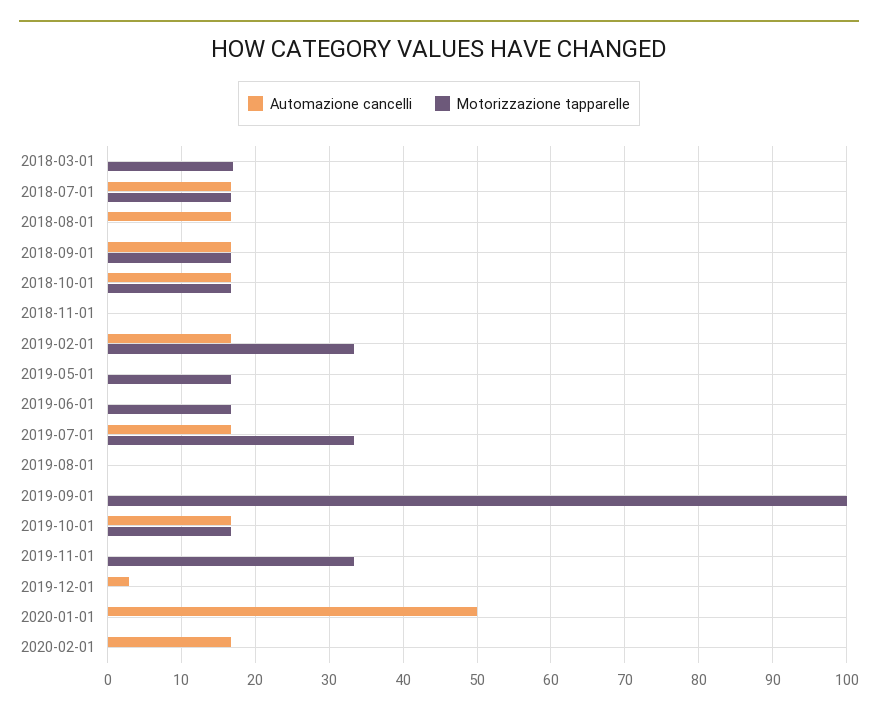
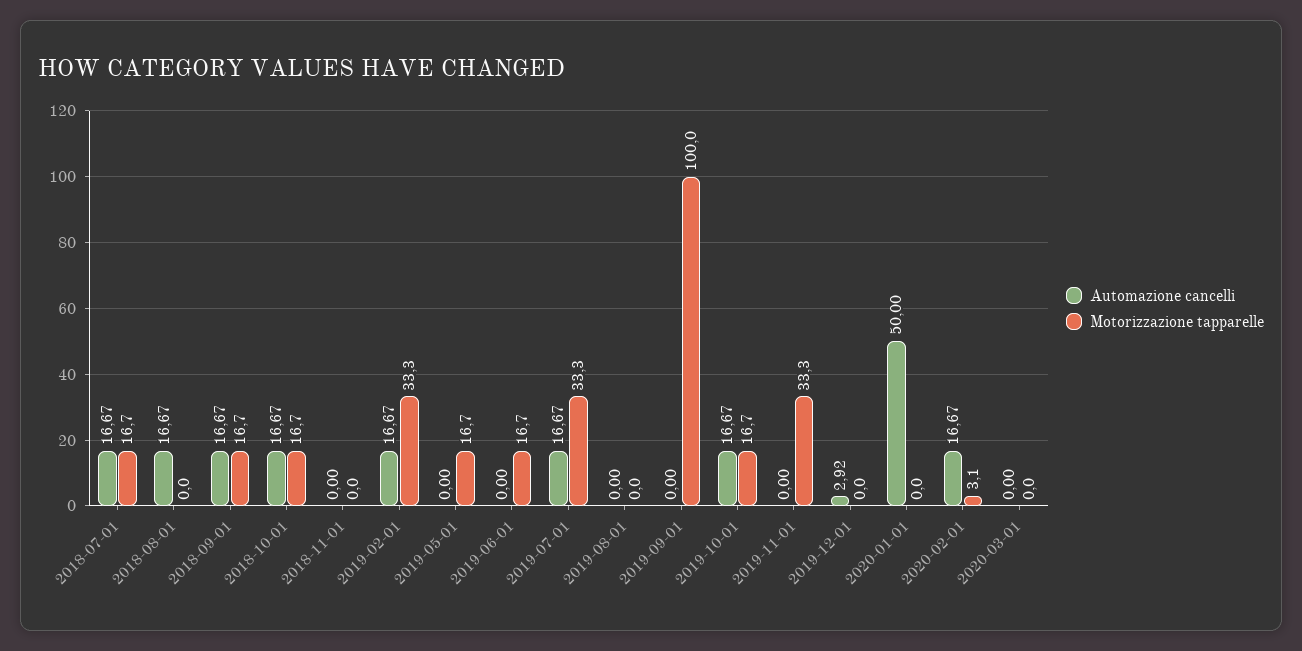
Automazione cancelli, 2018-03-01: 0 -> none
Motorizzazione tapparelle, 2018-03-01: 17 -> none
Motorizzazione tapparelle, 2020-02-01: 0 -> 3.1
Automazione cancelli, 2020-03-01: none -> 0
Motorizzazione tapparelle, 2020-03-01: none -> 0

